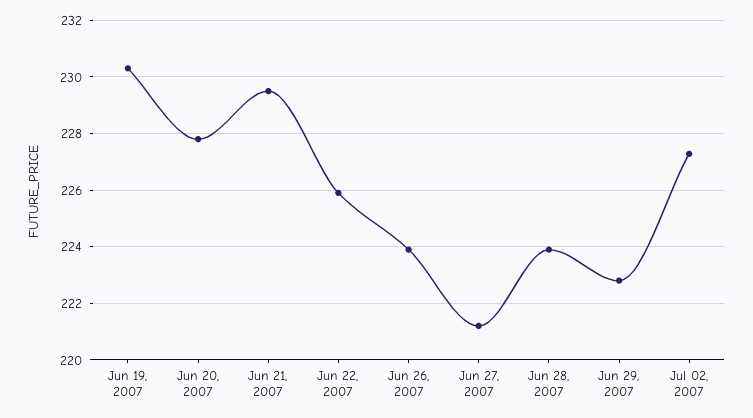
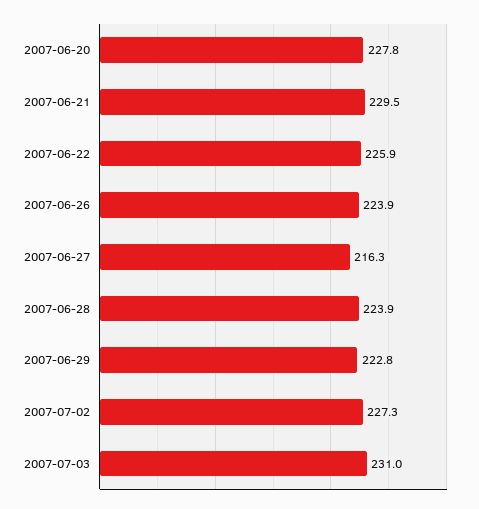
Jun 19, 2007: 230.25 -> none
Jun 27, 2007: 221.25 -> 216.3
2007-07-03: none -> 231

